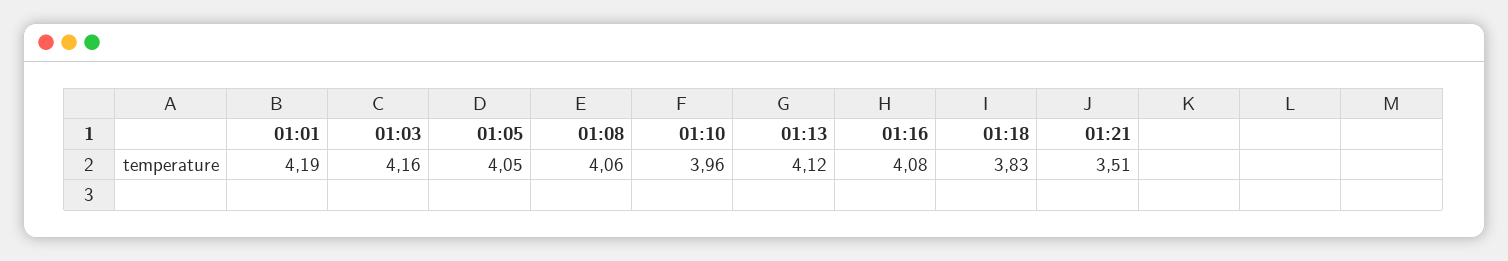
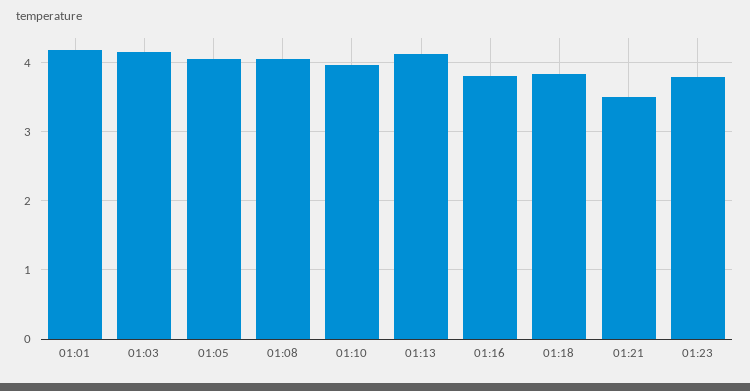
01:16: 4.08 -> 3.8
01:23: none -> 3.8

